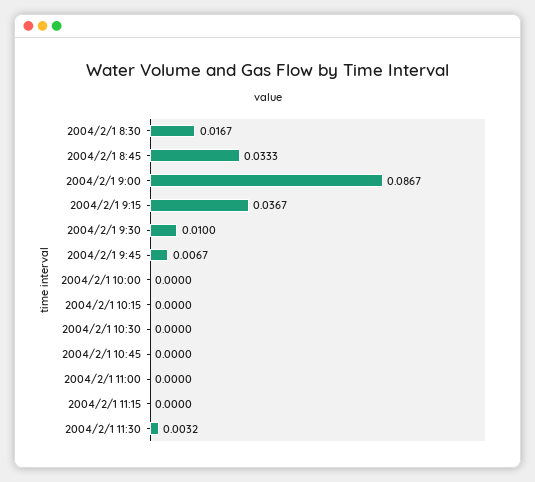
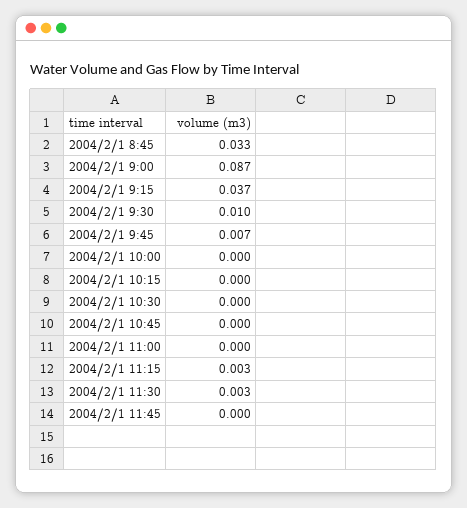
2004/2/1 8:30: 0.0167 -> none
2004/2/1 11:15: 0 -> 0.003
2004/2/1 11:45: none -> 0

